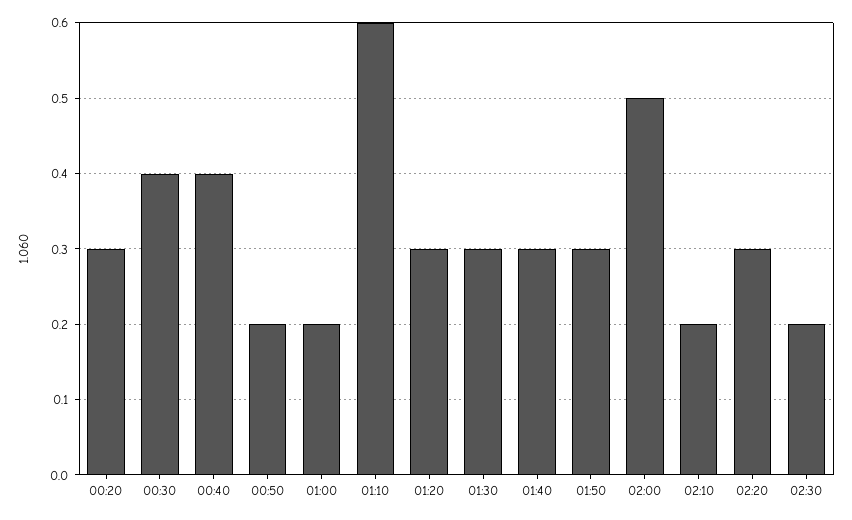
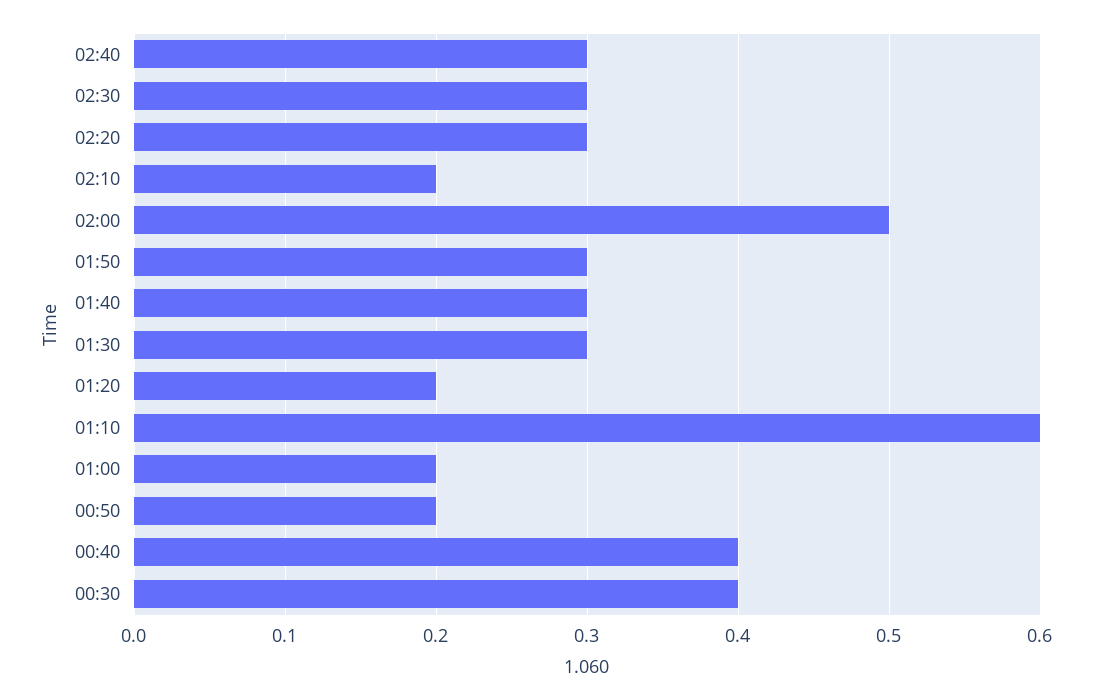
00:20: 0.3 -> none
01:20: 0.3 -> 0.2
02:30: 0.2 -> 0.3
02:40: none -> 0.3

